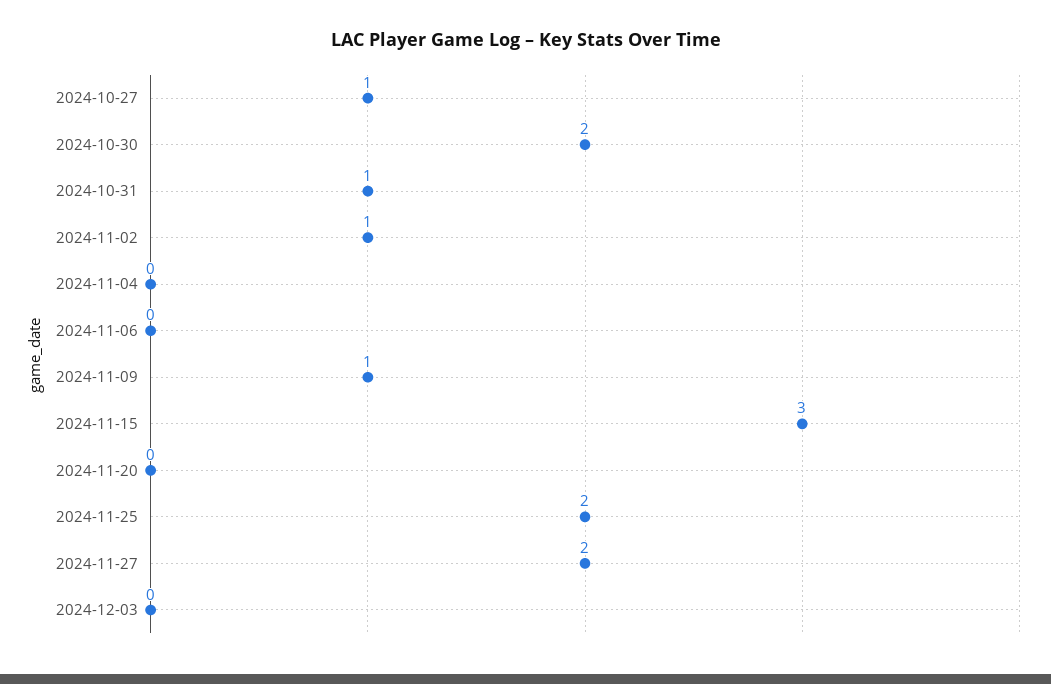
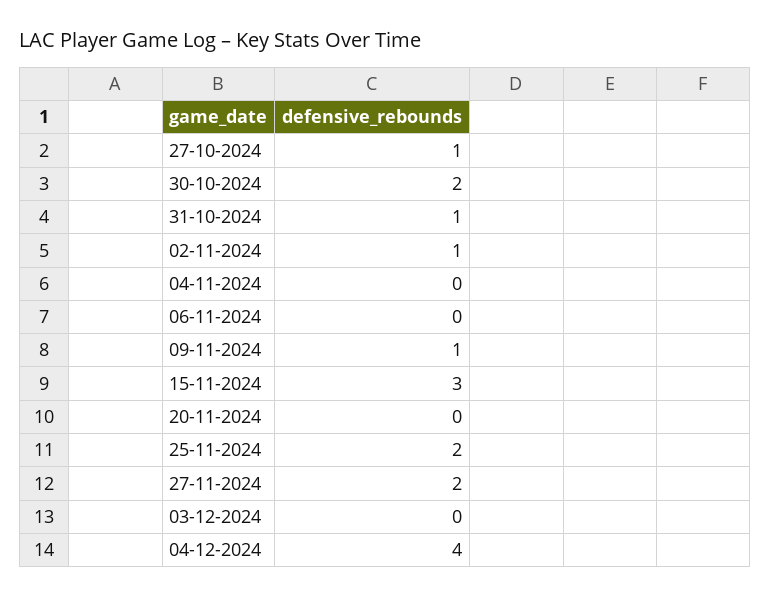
04-12-2024: none -> 4

